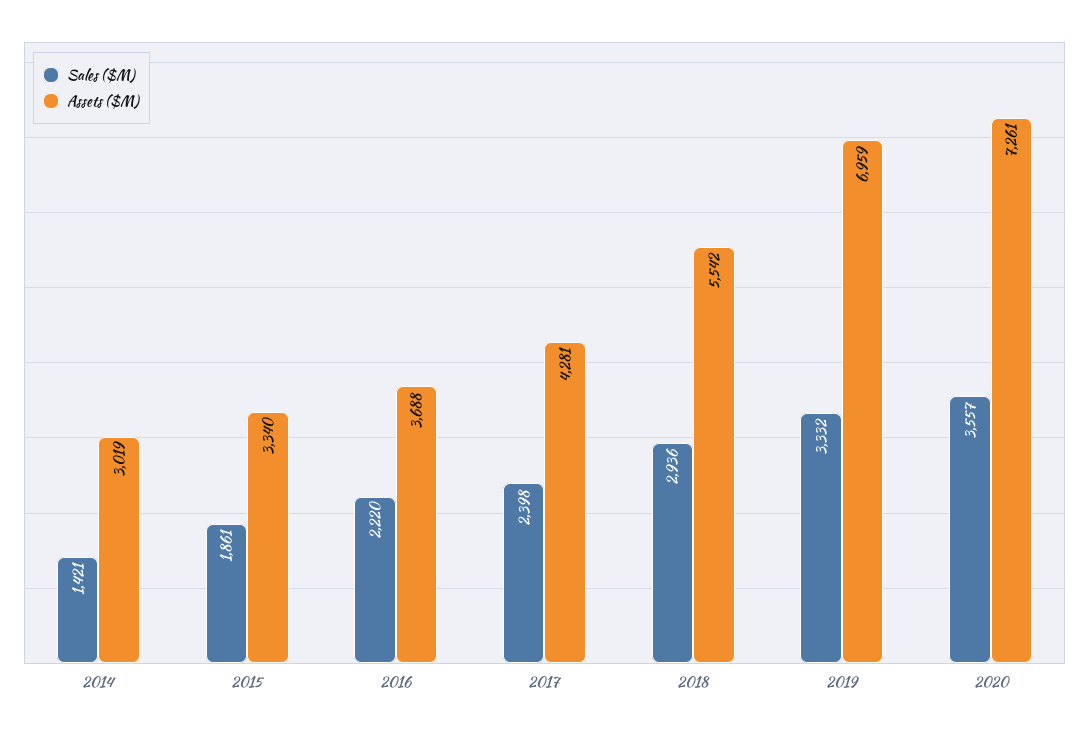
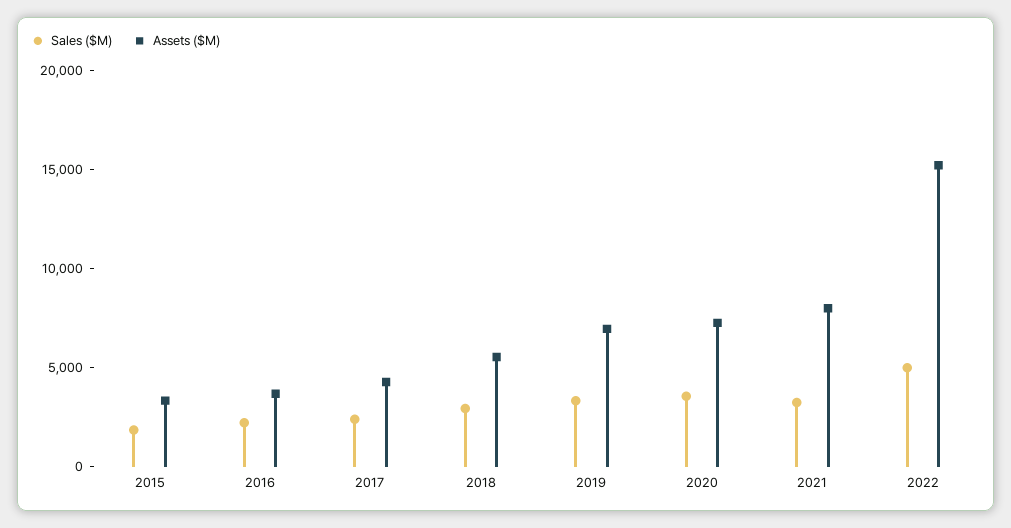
Sales ($M), 2014: 1421 -> none
Assets ($M), 2014: 3019 -> none
Sales ($M), 2021: none -> 3000
Assets ($M), 2021: none -> 8000
Sales ($M), 2022: none -> 5000
Assets ($M), 2022: none -> 15000

